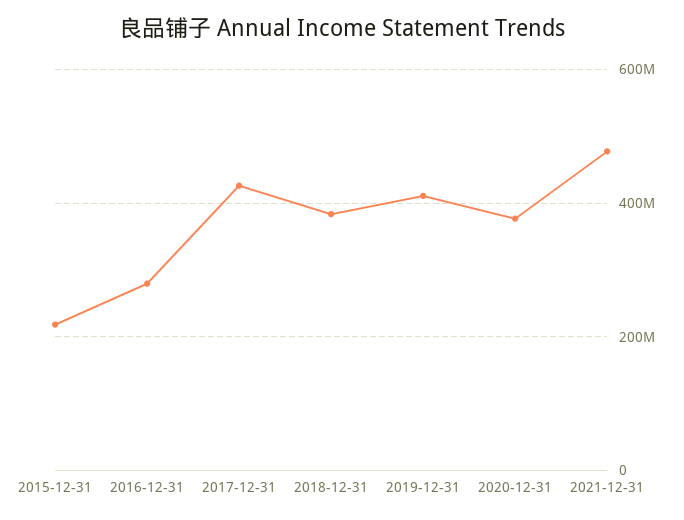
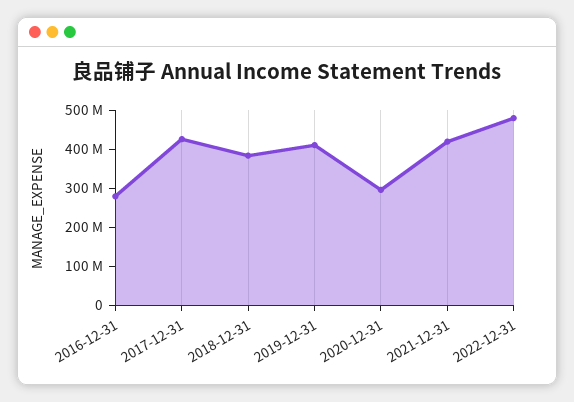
2015-12-31: 220000000 -> none
2020-12-31: 380000000 -> 300000000
2021-12-31: 480000000 -> 425000000
2022-12-31: none -> 475000000

